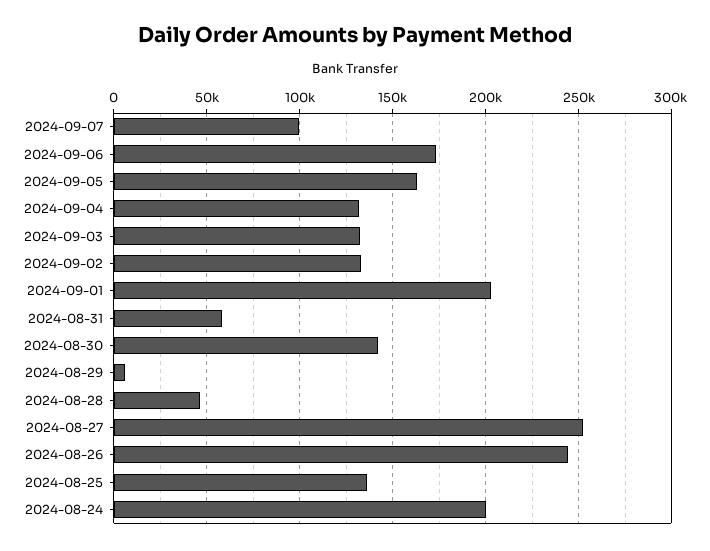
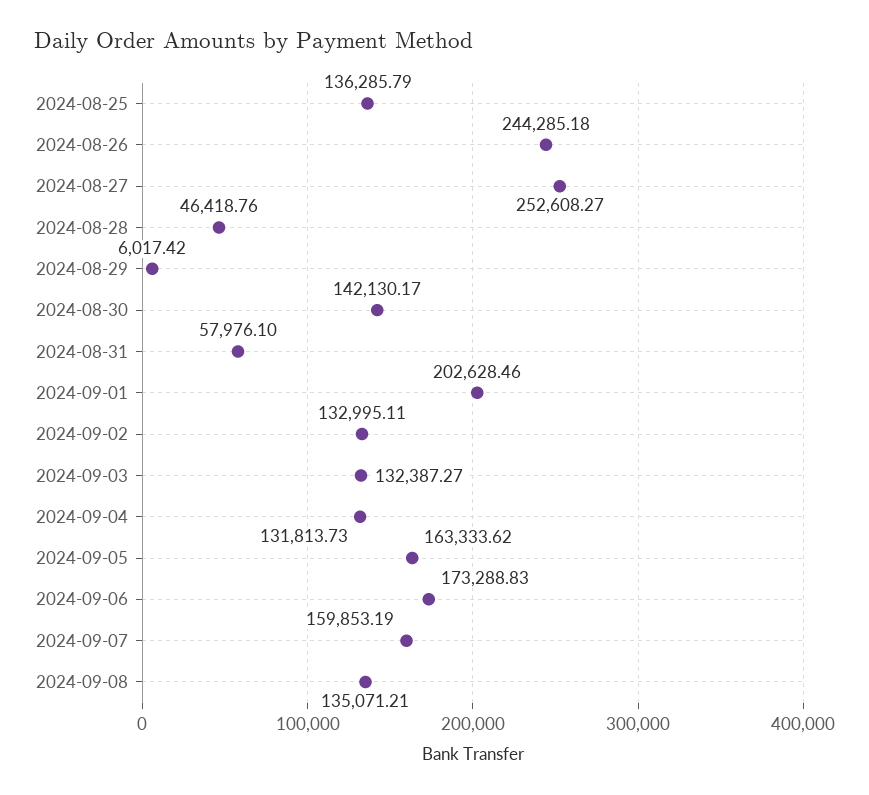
2024-09-07: 100000 -> 159853.19
2024-08-24: 200000 -> none
2024-09-08: none -> 135071.21

